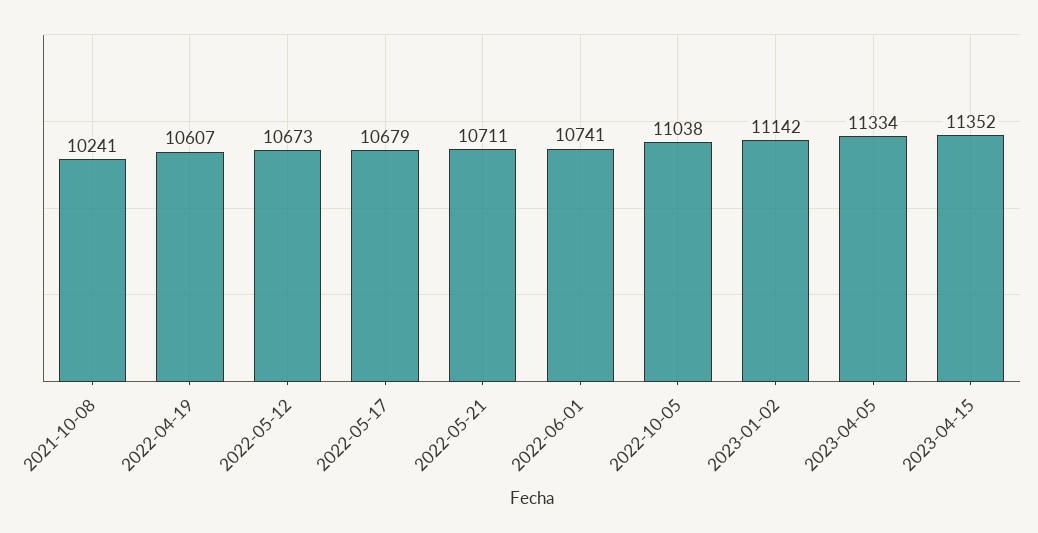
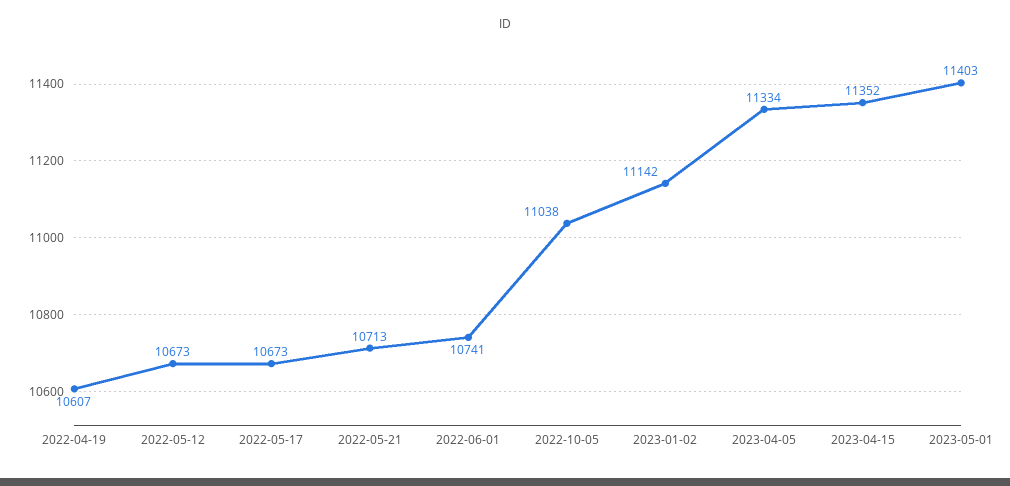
2021-10-08: 10241 -> none
2022-05-17: 10679 -> 10673
2022-05-21: 10711 -> 10713
2023-05-01: none -> 11403

